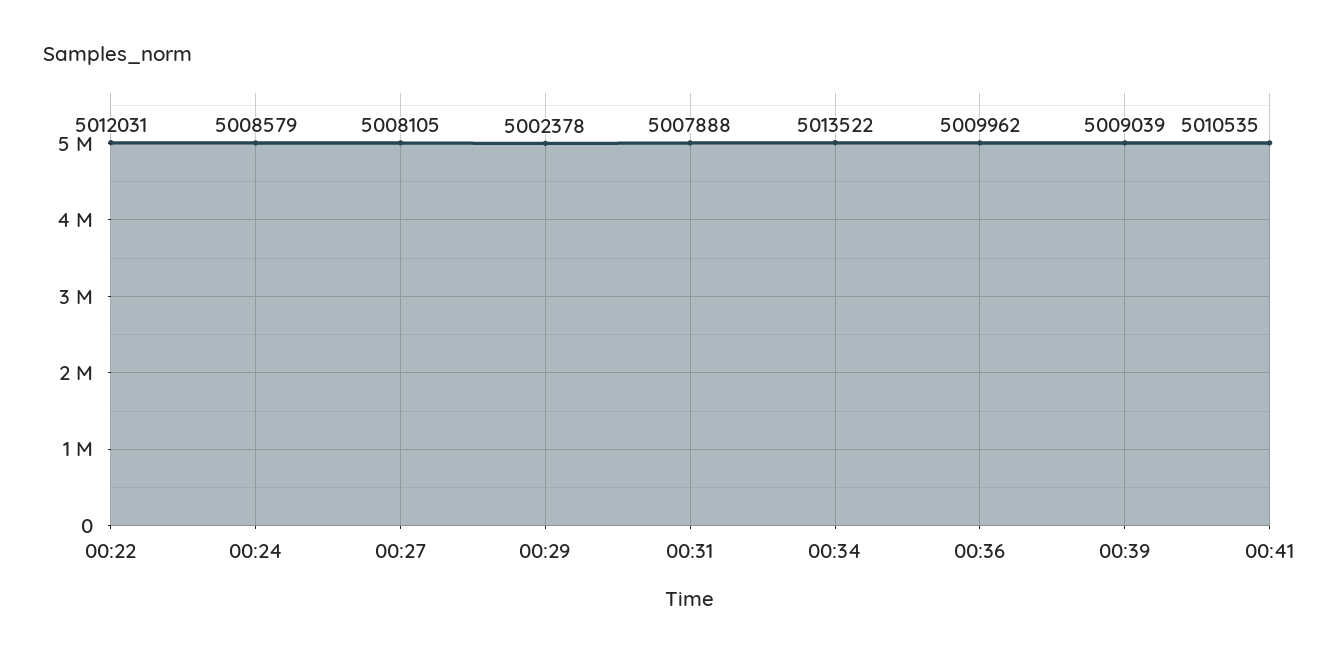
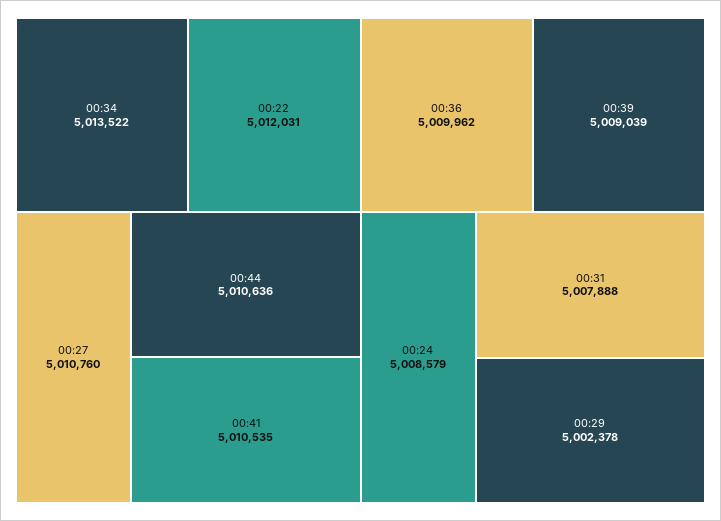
00:27: 5008105 -> 5010760
00:44: none -> 5010636

